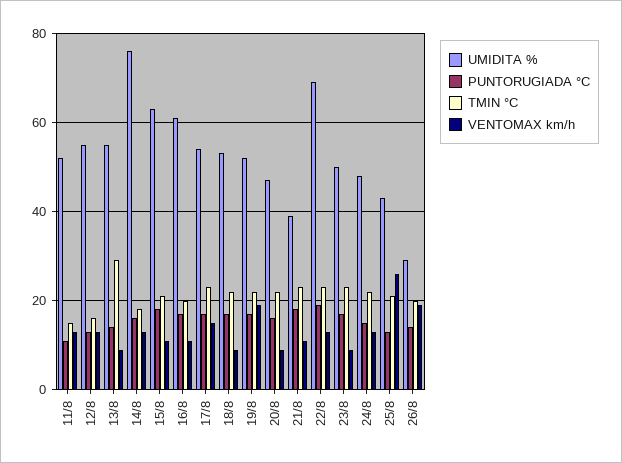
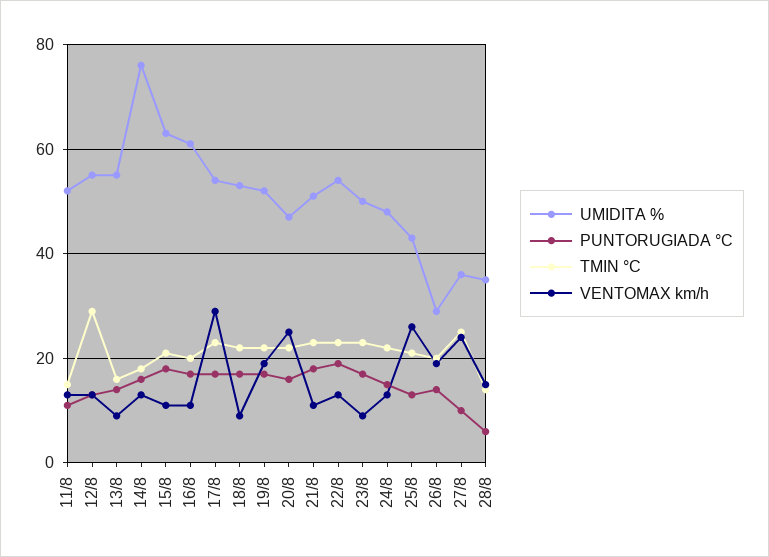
TMIN °C, 12/8: 15 -> 30
TMIN °C, 13/8: 30 -> 15
VENTOMAX km/h, 17/8: 15 -> 30
VENTOMAX km/h, 20/8: 10 -> 25
UMIDITA %, 21/8: 40 -> 50
UMIDITA %, 22/8: 70 -> 55
UMIDITA %, 27/8: none -> 35
PUNTORUGIADA °C, 27/8: none -> 10
TMIN °C, 27/8: none -> 25
VENTOMAX km/h, 27/8: none -> 25
UMIDITA %, 28/8: none -> 35
PUNTORUGIADA °C, 28/8: none -> 5
TMIN °C, 28/8: none -> 15
VENTOMAX km/h, 28/8: none -> 15

